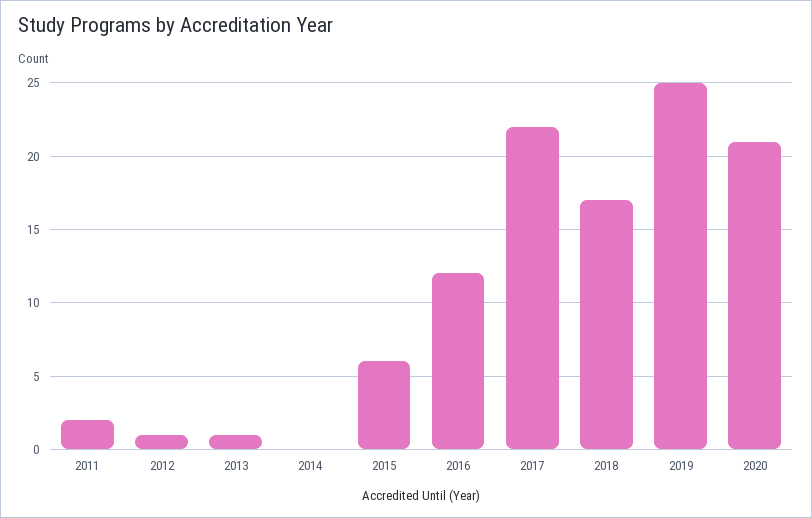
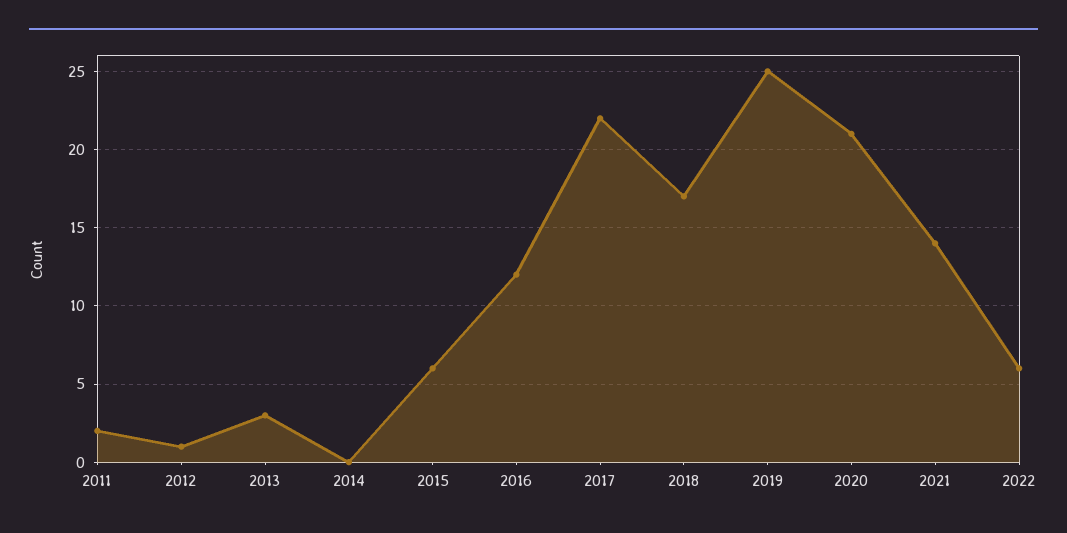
2013: 1 -> 3
2021: none -> 14
2022: none -> 6

